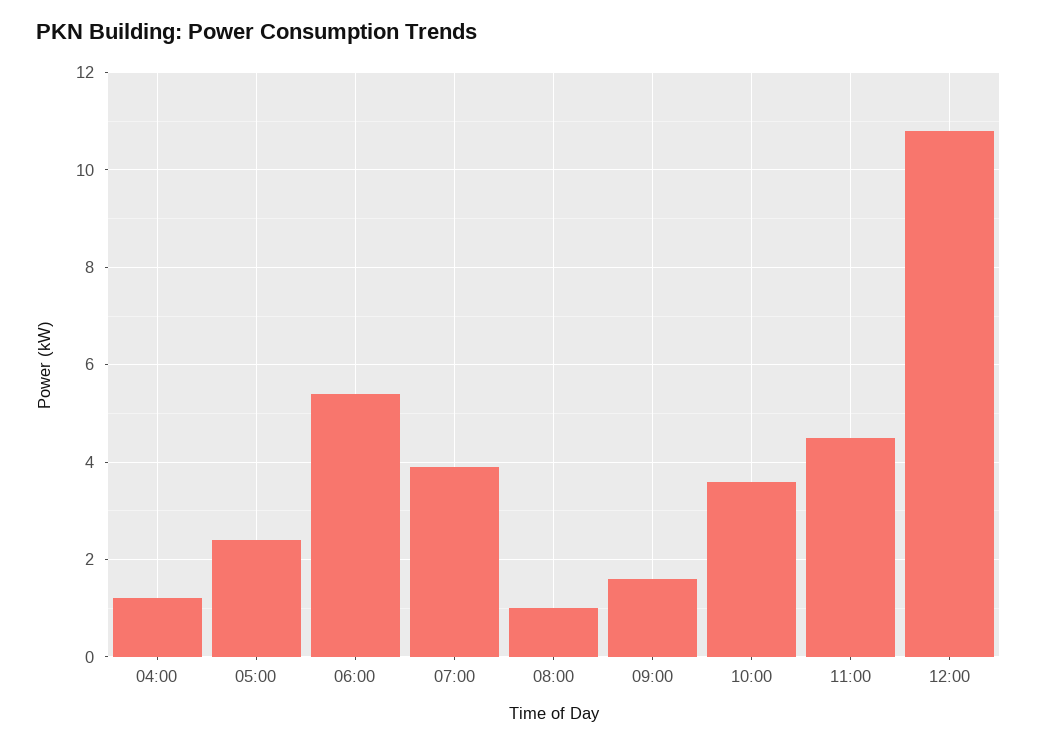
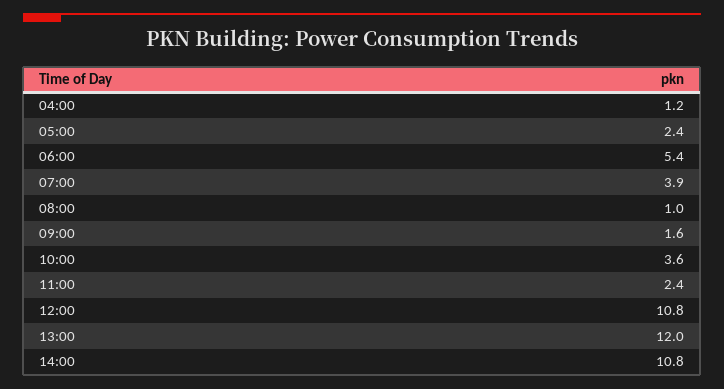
11:00: 4.5 -> 2.4
13:00: none -> 12
14:00: none -> 10.8

